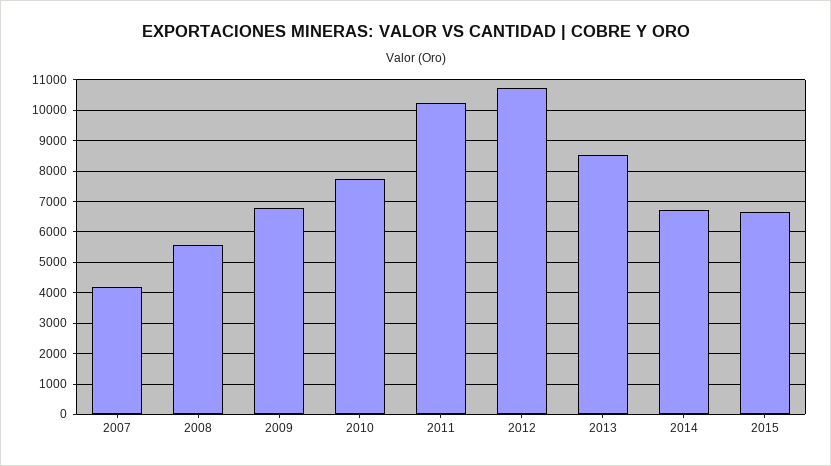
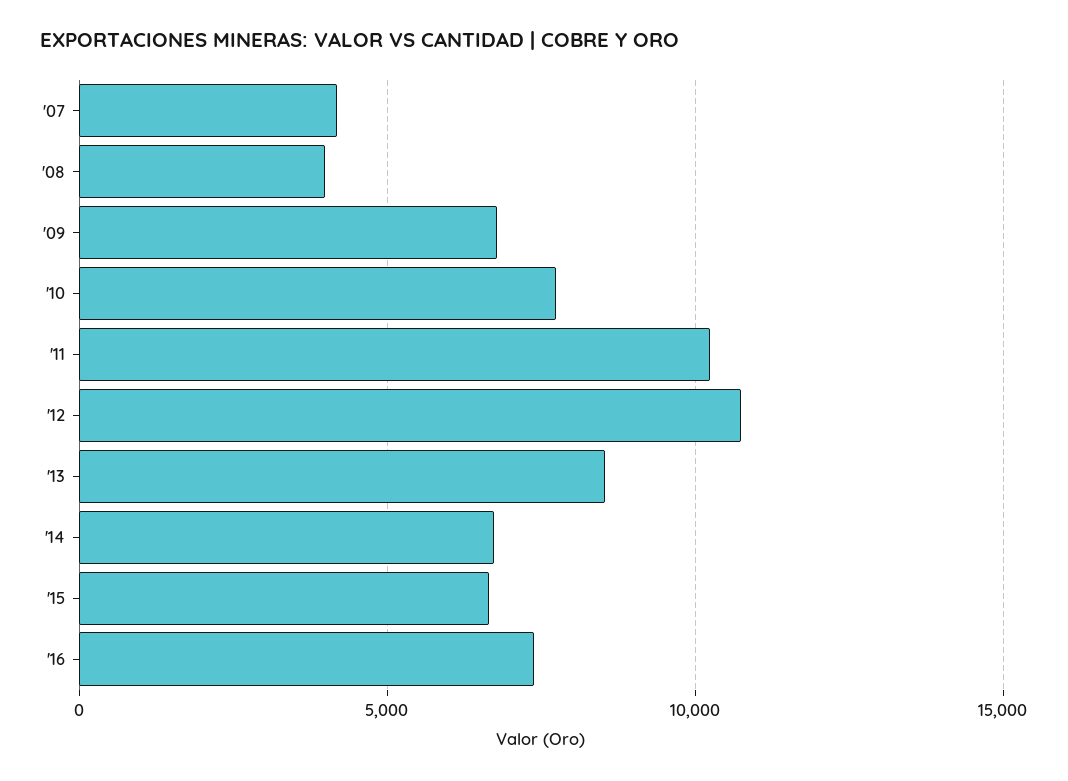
2008: 5600 -> 4000
'16: none -> 7500

